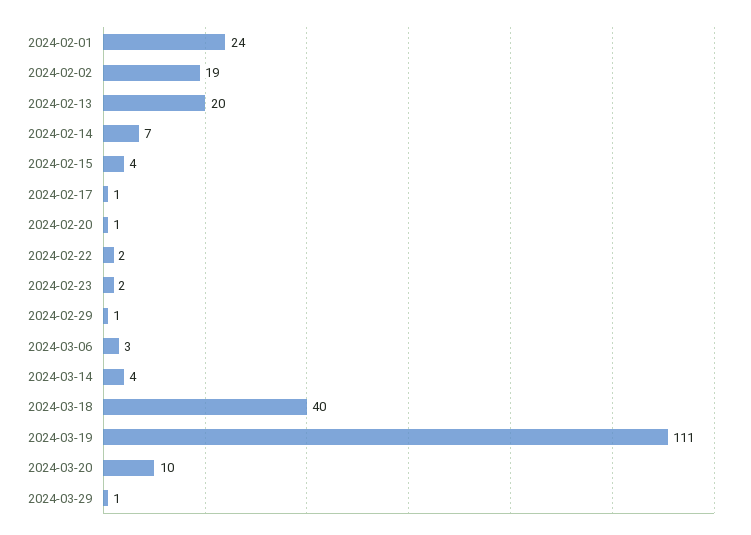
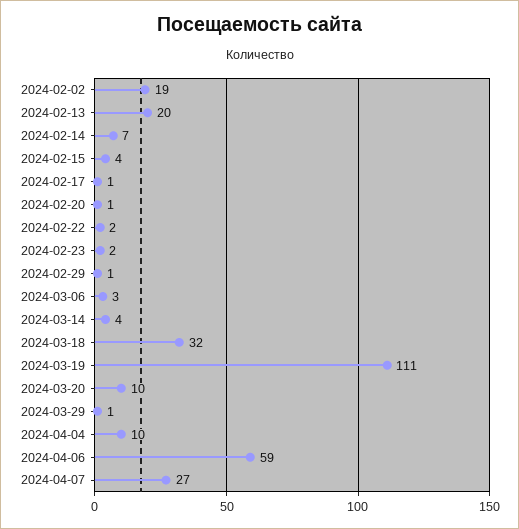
2024-02-01: 24 -> none
2024-03-18: 40 -> 32
2024-04-04: none -> 10
2024-04-06: none -> 59
2024-04-07: none -> 27

